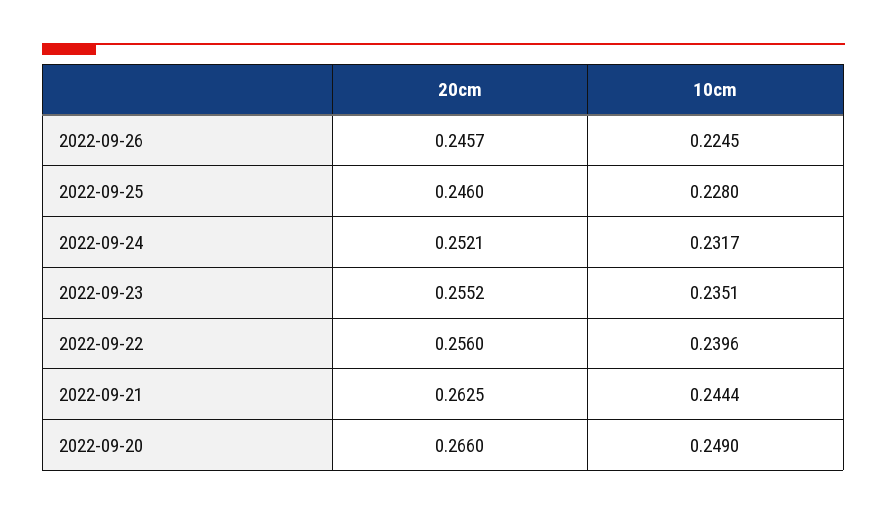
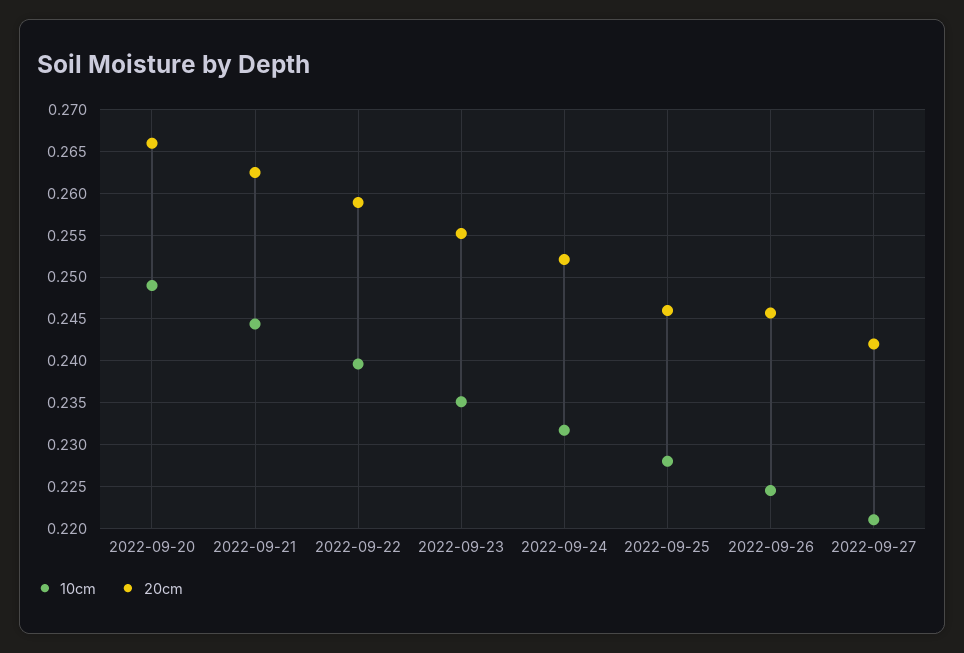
20cm, 2022-09-22: 0.256 -> 0.259
10cm, 2022-09-27: none -> 0.221
20cm, 2022-09-27: none -> 0.242

